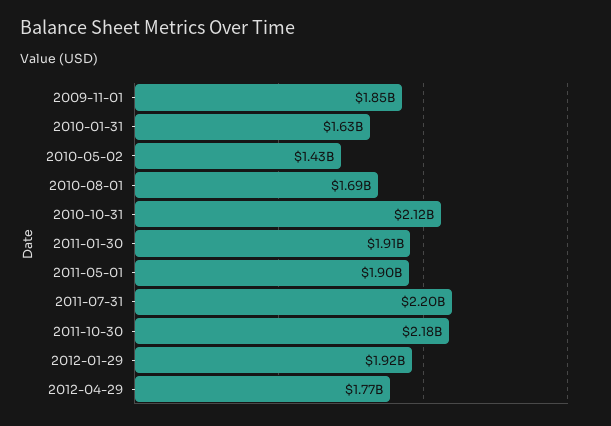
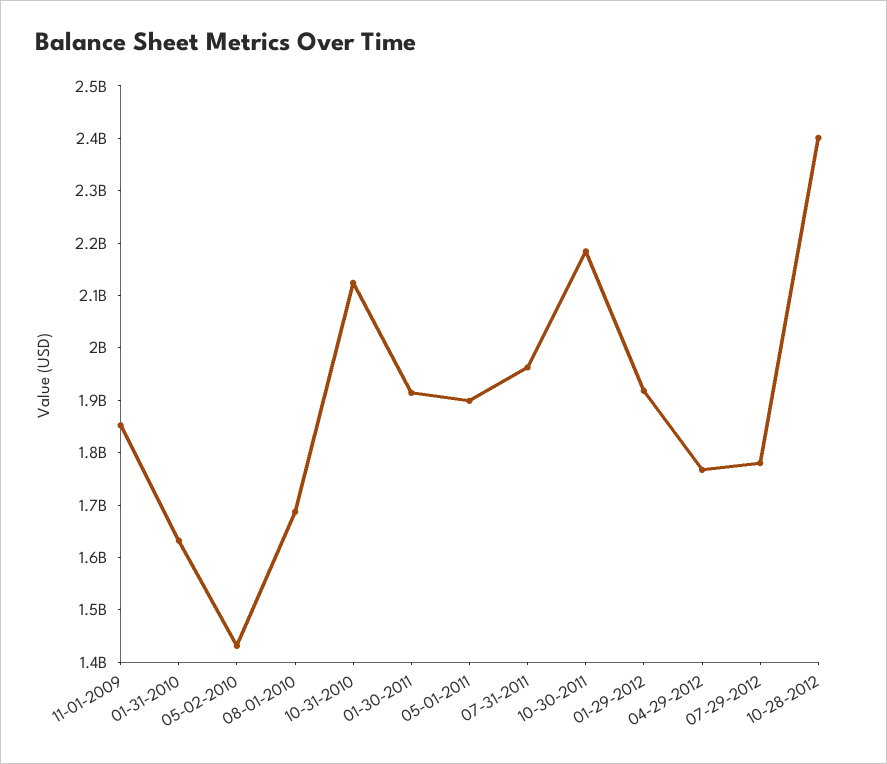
2011-07-31: 2200000000 -> 1960000000
07-29-2012: none -> 1780000000
10-28-2012: none -> 2400000000

